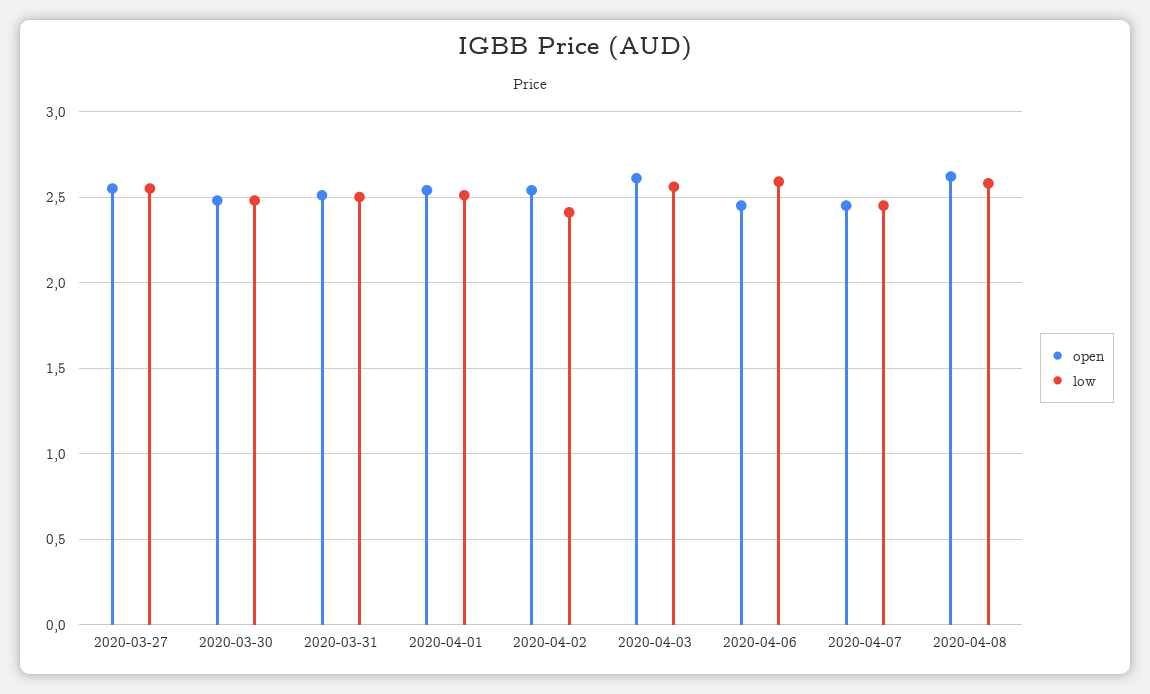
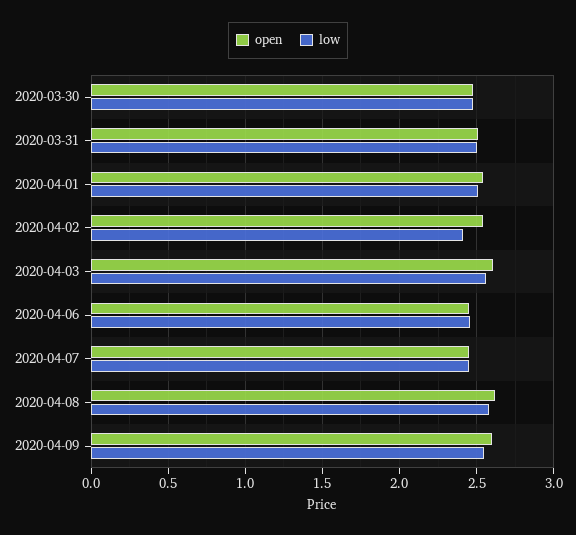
open, 2020-03-27: 2.55 -> none
low, 2020-03-27: 2.55 -> none
low, 2020-04-06: 2.6 -> 2.45
open, 2020-04-09: none -> 2.6
low, 2020-04-09: none -> 2.55

